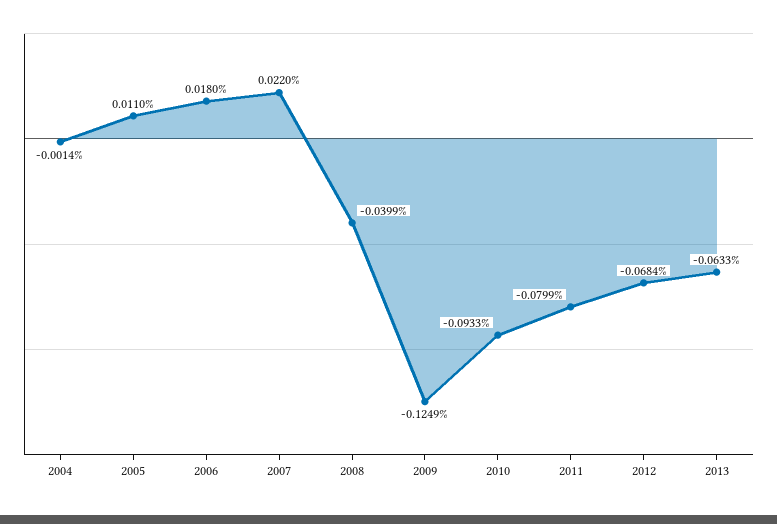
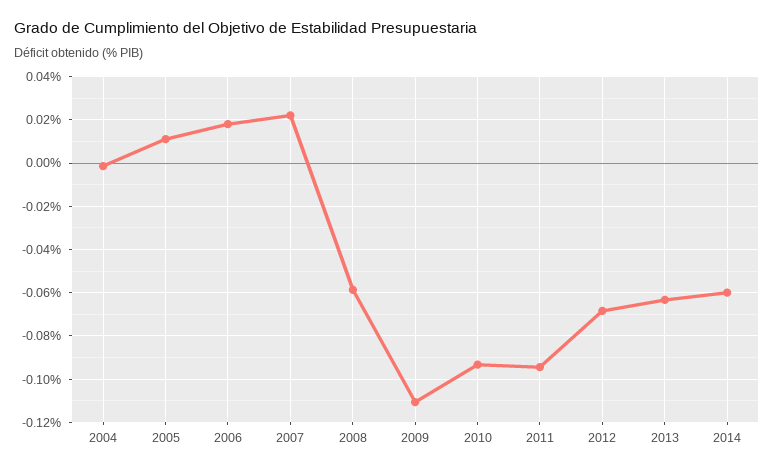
2008: -0.0399 -> -0.06
2009: -0.1249 -> -0.11
2011: -0.0799 -> -0.095
2014: none -> -0.06

